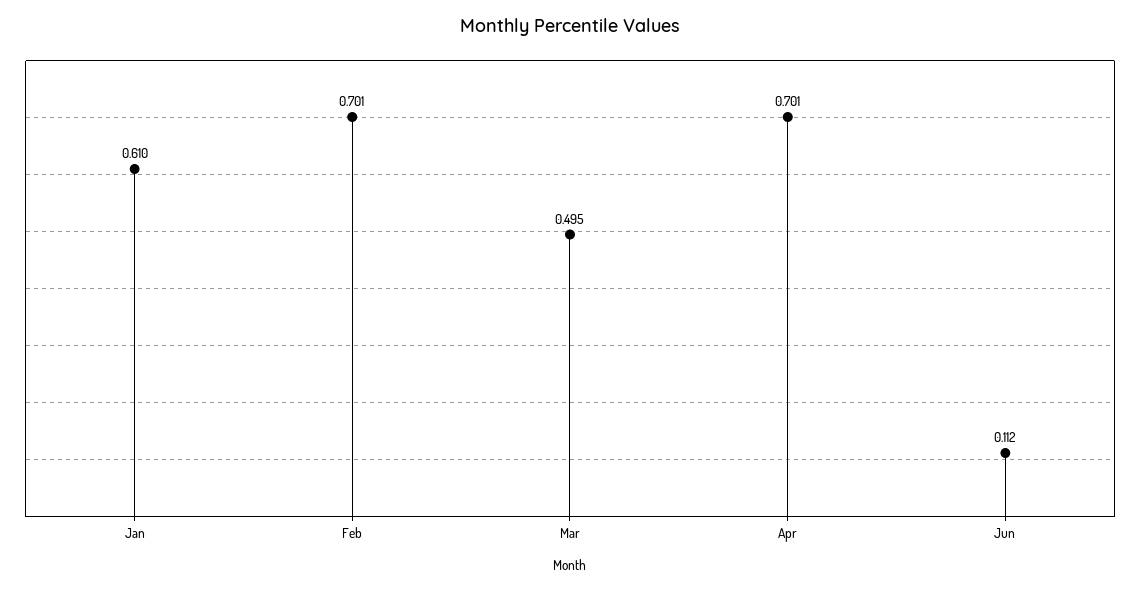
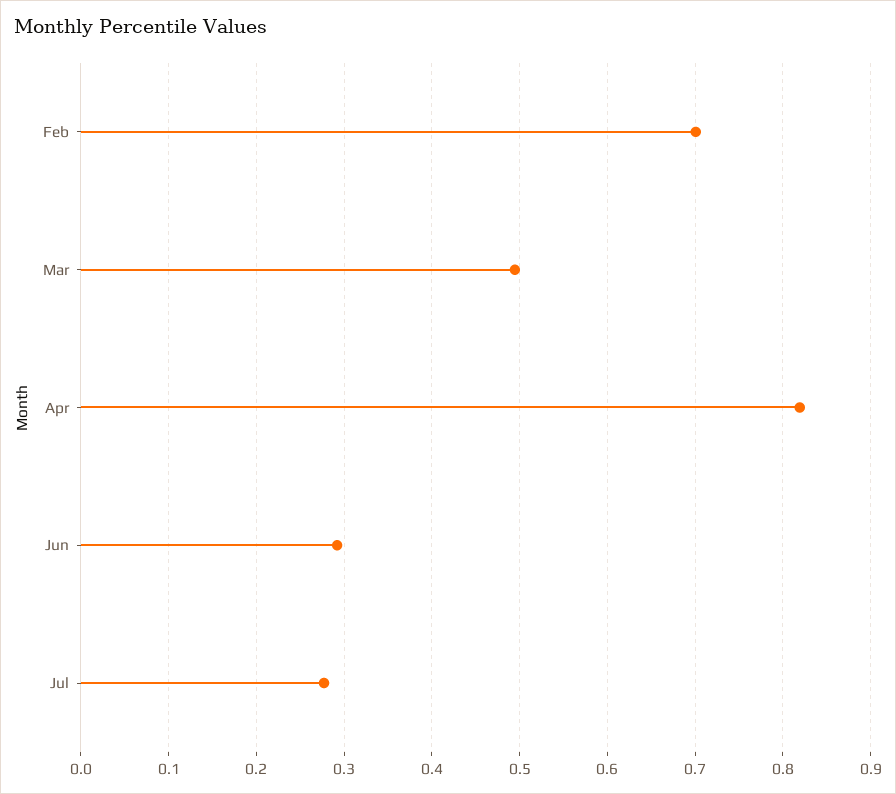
Jan: 0.61 -> none
Apr: 0.701 -> 0.82
Jun: 0.112 -> 0.29
Jul: none -> 0.28

